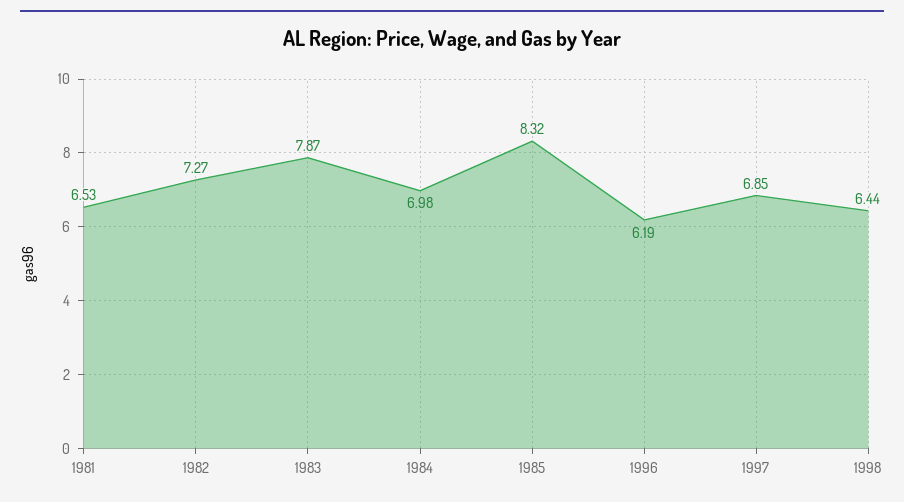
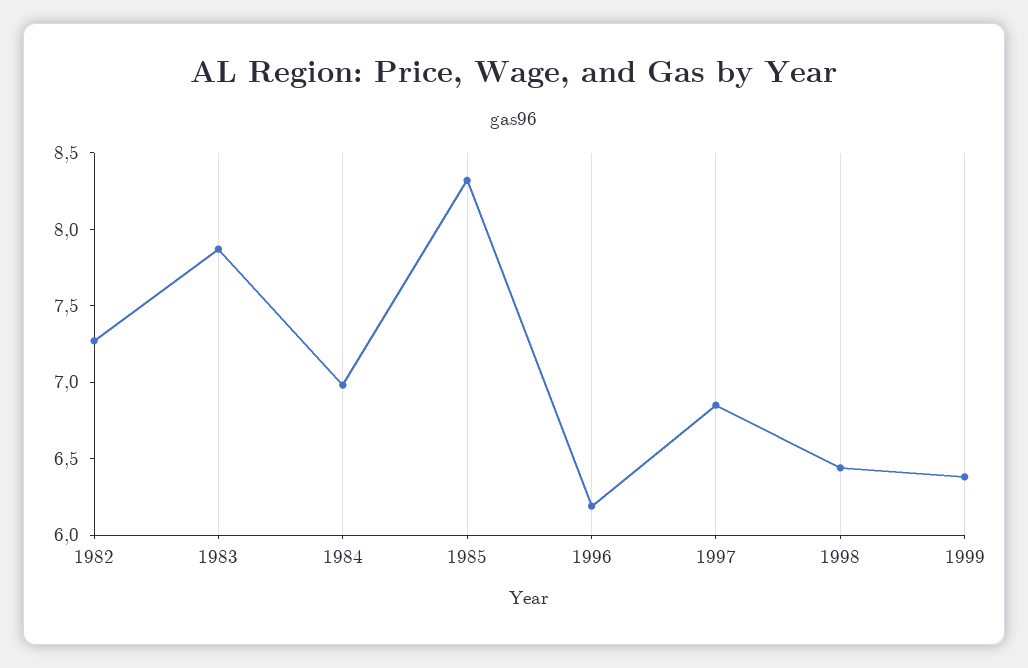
1981: 6.53 -> none
1999: none -> 6.4

